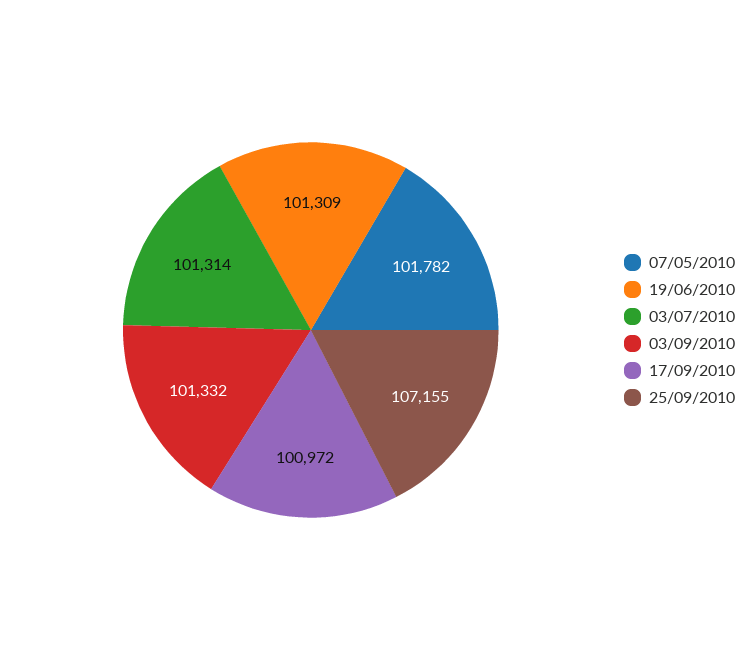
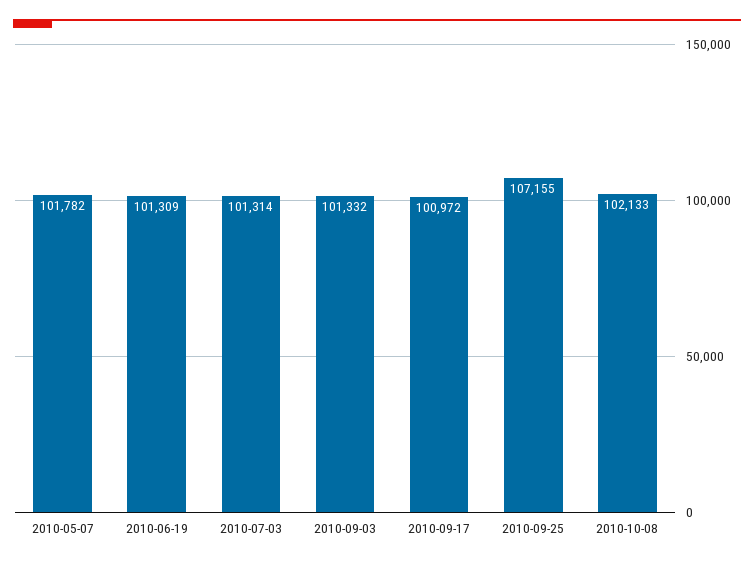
2010-10-08: none -> 102133

